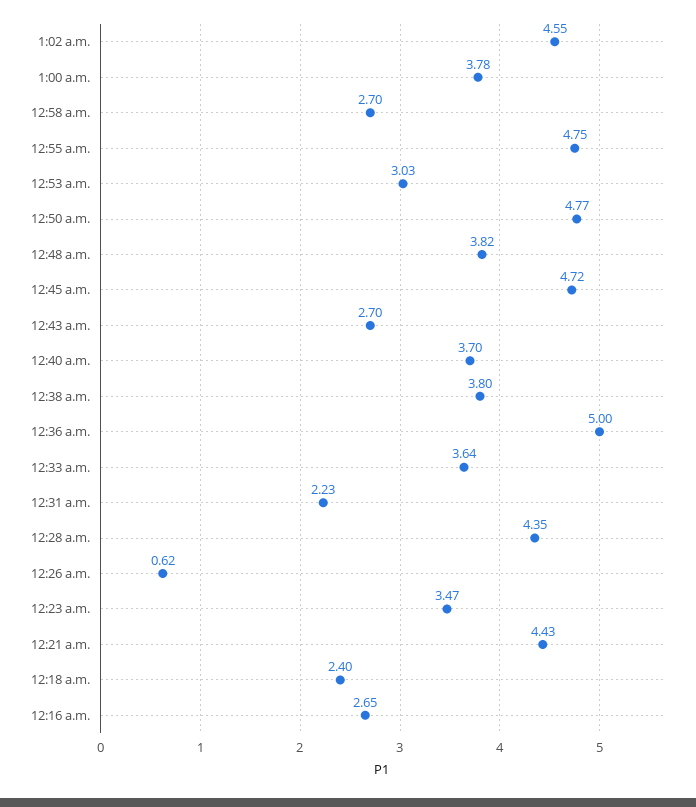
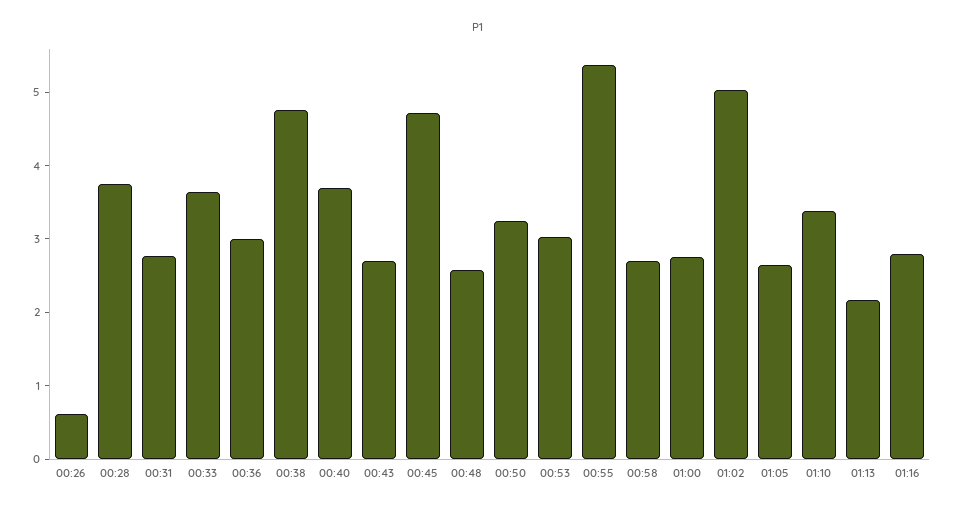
1:02 a.m.: 4.55 -> 5
1:00 a.m.: 3.78 -> 2.8
12:55 a.m.: 4.75 -> 5.4
12:50 a.m.: 4.77 -> 3.2
12:48 a.m.: 3.82 -> 2.6
12:38 a.m.: 3.8 -> 4.8
12:36 a.m.: 5 -> 3
12:31 a.m.: 2.23 -> 2.8
12:28 a.m.: 4.35 -> 3.8
12:23 a.m.: 3.47 -> none
12:21 a.m.: 4.43 -> none
12:18 a.m.: 2.4 -> none
12:16 a.m.: 2.65 -> none
01:05: none -> 2.6
01:10: none -> 3.4
01:13: none -> 2.2
01:16: none -> 2.8

